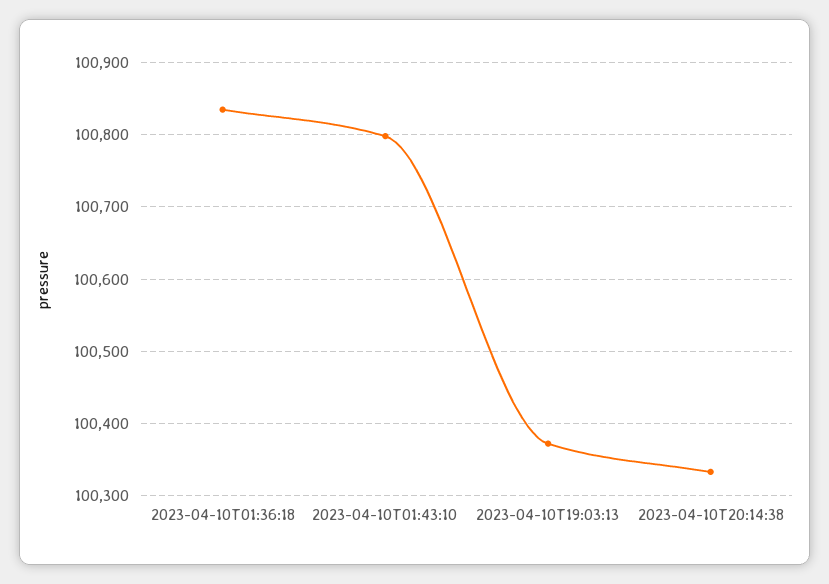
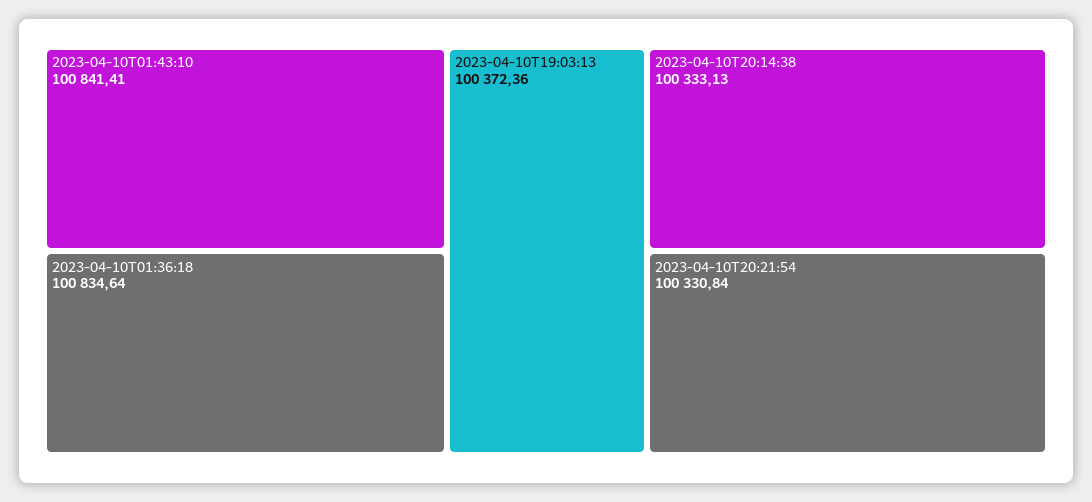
2023-04-10T01:43:10: 100800 -> 100841.41
2023-04-10T20:21:54: none -> 100330.84

